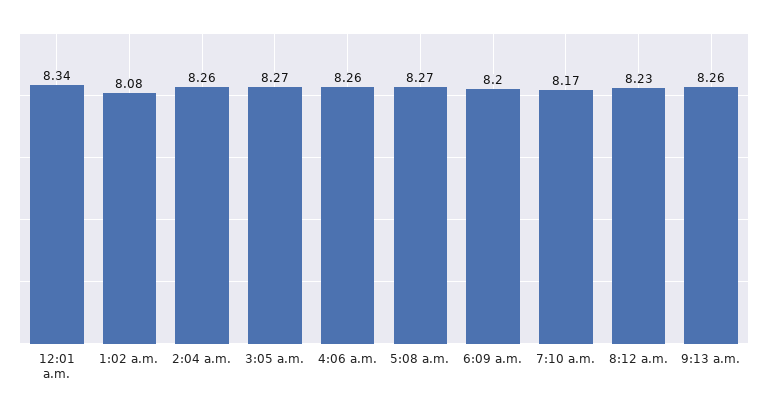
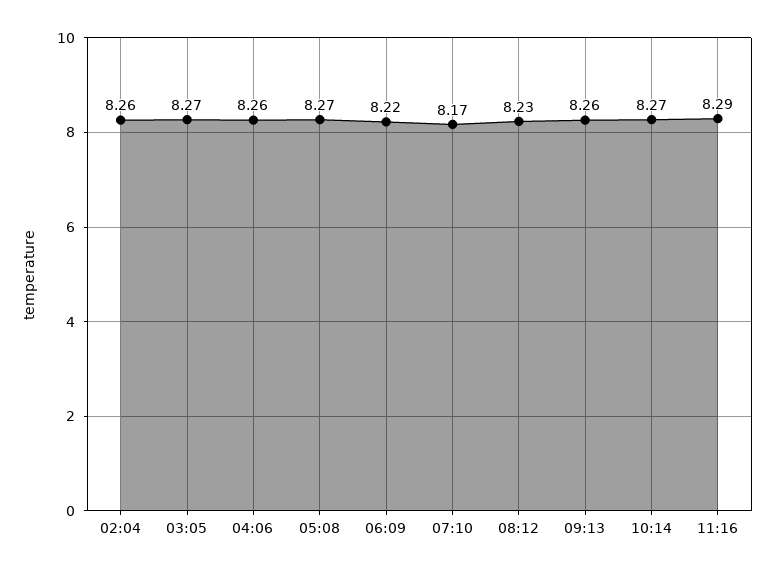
12:01 a.m.: 8.34 -> none
1:02 a.m.: 8.08 -> none
6:09 a.m.: 8.2 -> 8.22
10:14: none -> 8.27
11:16: none -> 8.29

